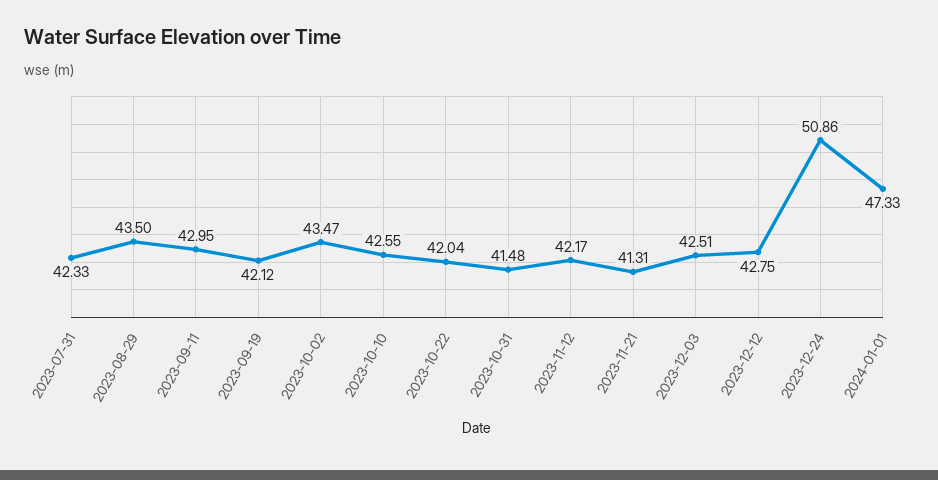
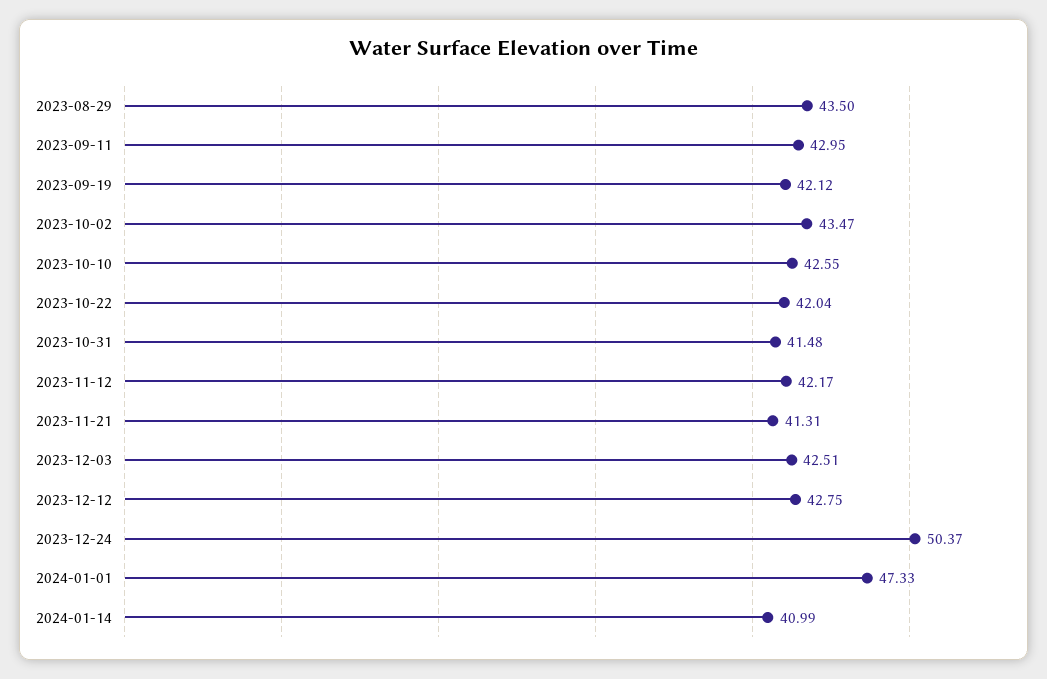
2023-07-31: 42.33 -> none
2023-12-24: 50.86 -> 50.37
2024-01-14: none -> 40.99

